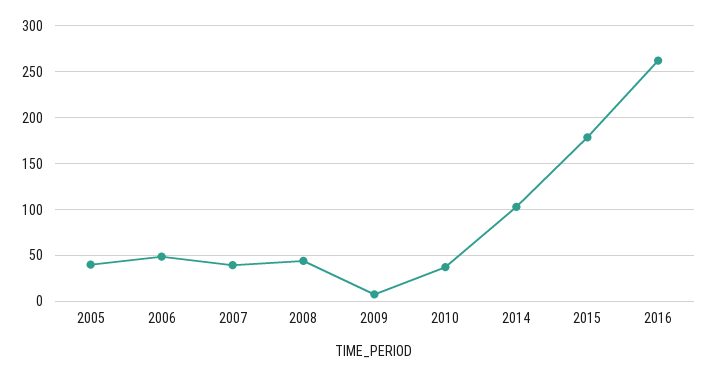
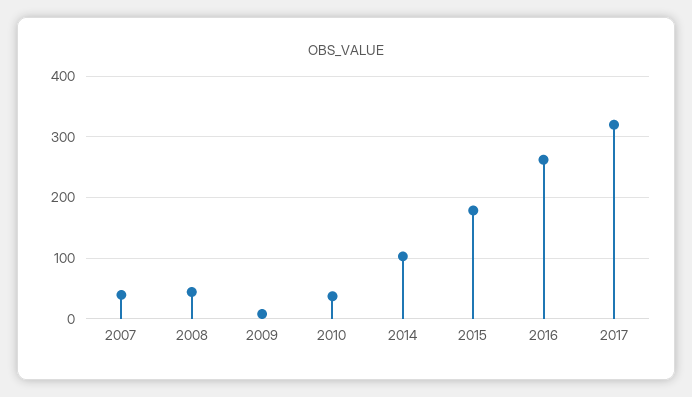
2005: 40 -> none
2006: 50 -> none
2017: none -> 320

